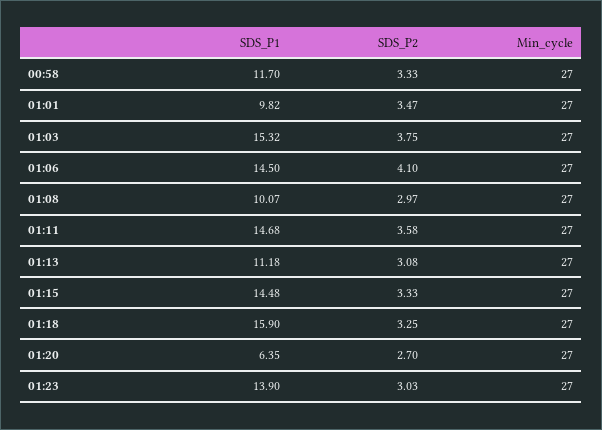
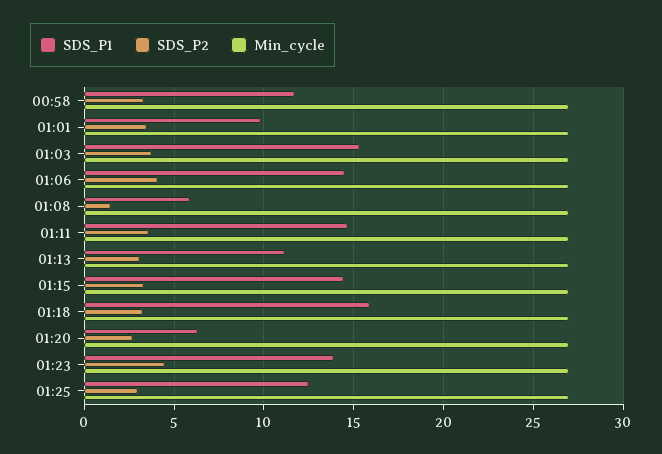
SDS_P1, 01:08: 10.07 -> 6
SDS_P2, 01:08: 2.97 -> 1.5
SDS_P2, 01:23: 3.03 -> 4.5
SDS_P1, 01:25: none -> 12.5
SDS_P2, 01:25: none -> 3
Min_cycle, 01:25: none -> 27

